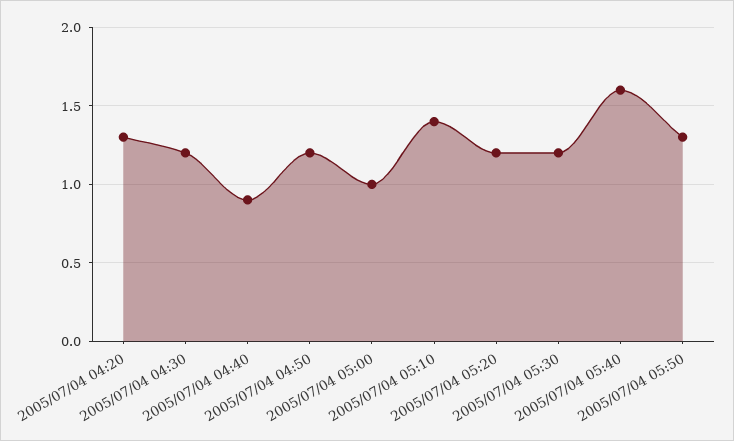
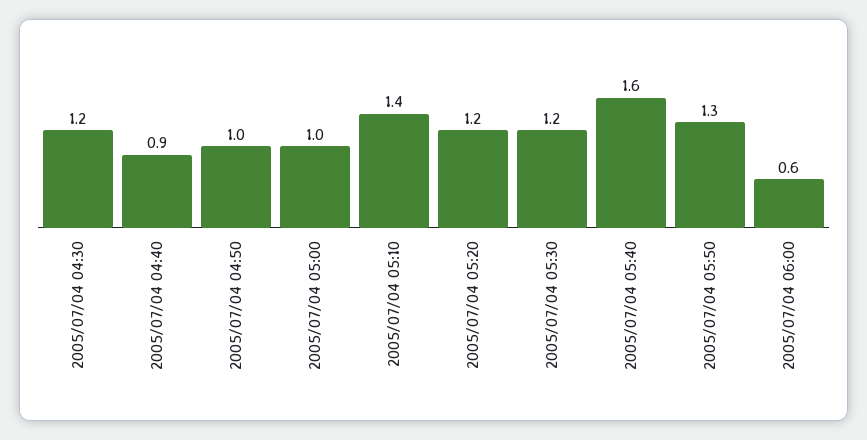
2005/07/04 04:20: 1.3 -> none
2005/07/04 04:50: 1.2 -> 1
2005/07/04 06:00: none -> 0.6

